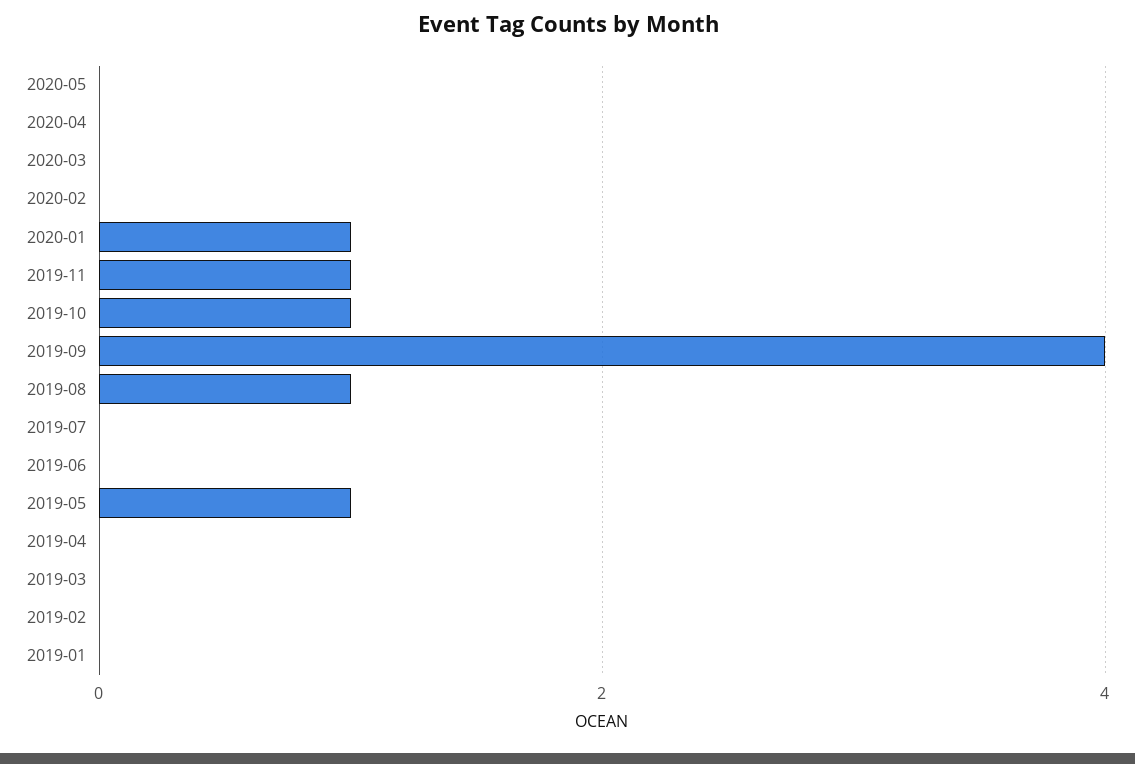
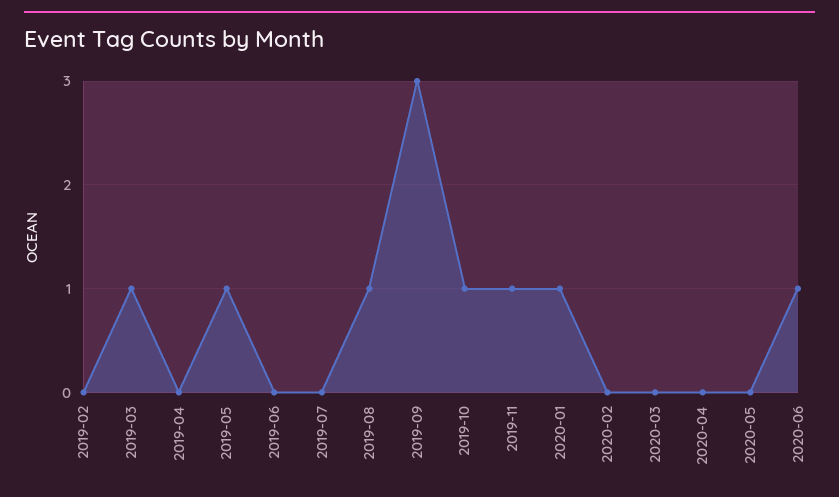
2019-09: 4 -> 3
2019-03: 0 -> 1
2019-01: 0 -> none
2020-06: none -> 1

